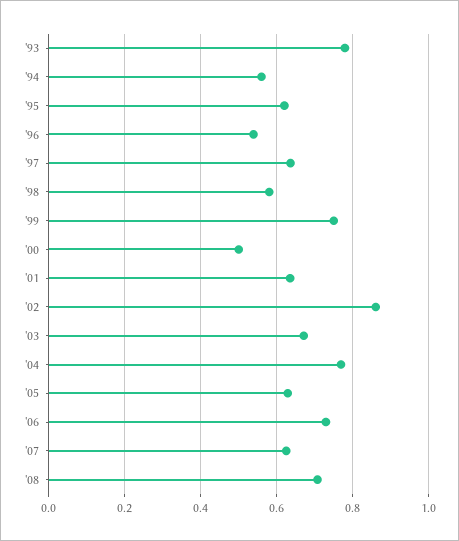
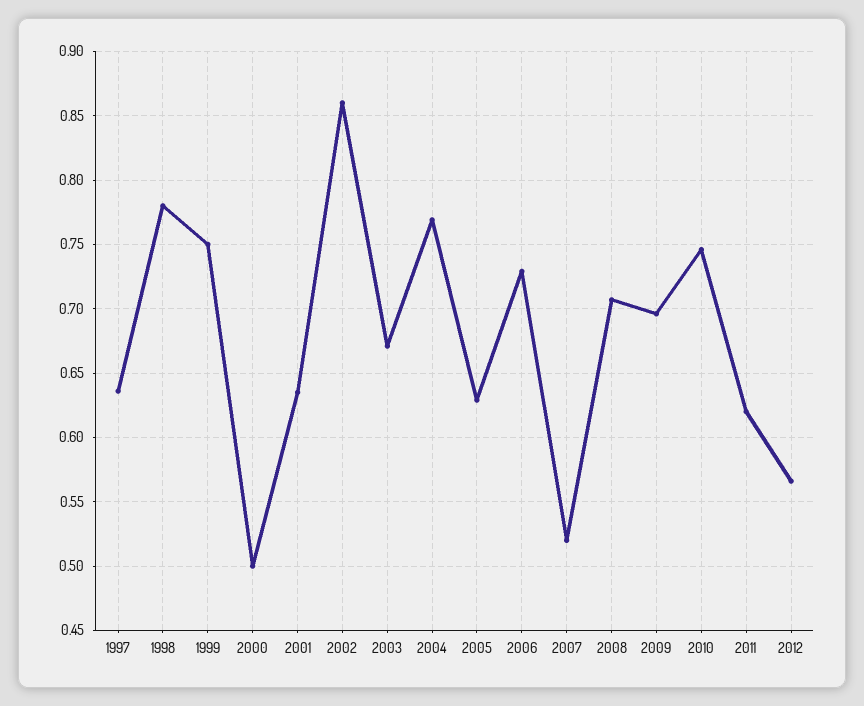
'93: 0.78 -> none
'94: 0.56 -> none
'95: 0.62 -> none
'96: 0.54 -> none
'98: 0.58 -> 0.78
'07: 0.62 -> 0.52
2009: none -> 0.695
2010: none -> 0.745
2011: none -> 0.62
2012: none -> 0.565

